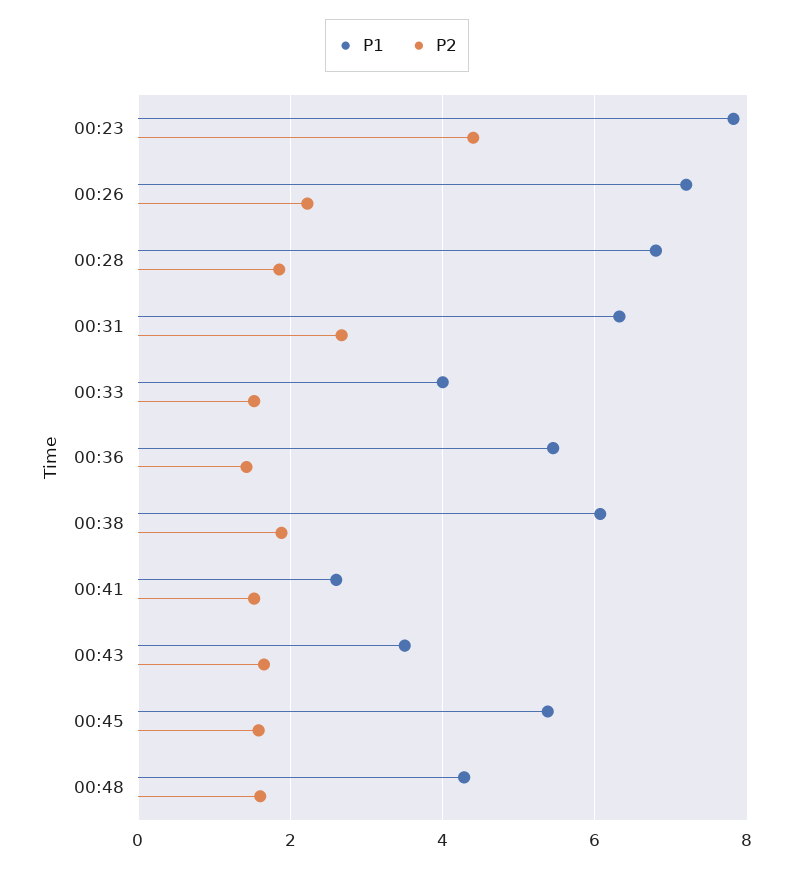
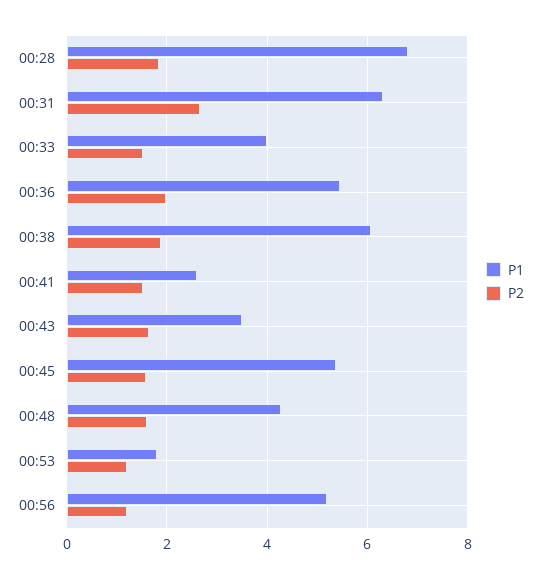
P1, 00:23: 7.8 -> none
P2, 00:23: 4.4 -> none
P1, 00:26: 7.2 -> none
P2, 00:26: 2.2 -> none
P2, 00:36: 1.4 -> 2
P1, 00:53: none -> 1.8
P2, 00:53: none -> 1.2
P1, 00:56: none -> 5.2
P2, 00:56: none -> 1.2

